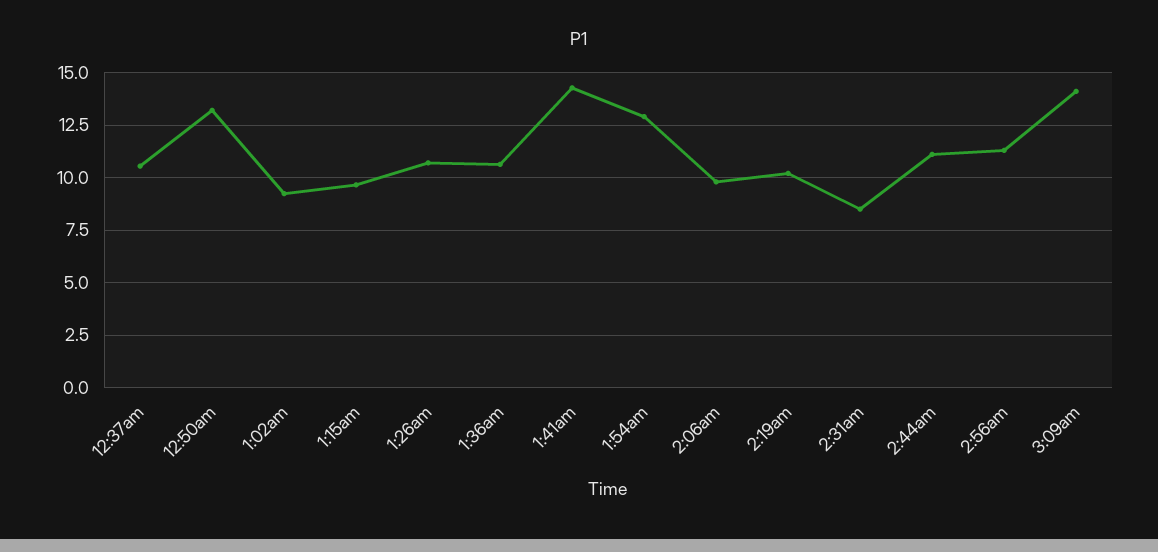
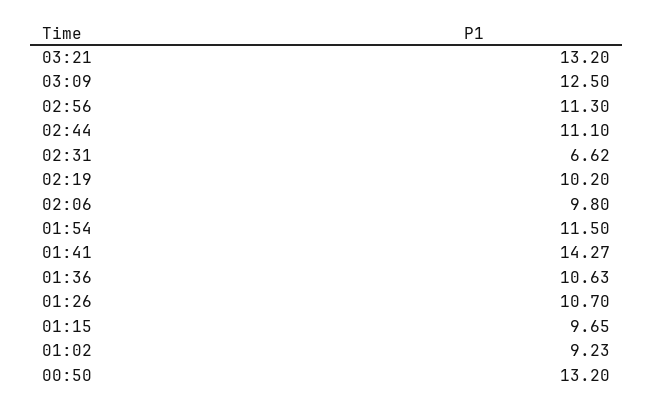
12:37am: 10.5 -> none
1:54am: 13 -> 11.5
2:31am: 8.5 -> 6.62
3:09am: 14 -> 12.5
03:21: none -> 13.2

